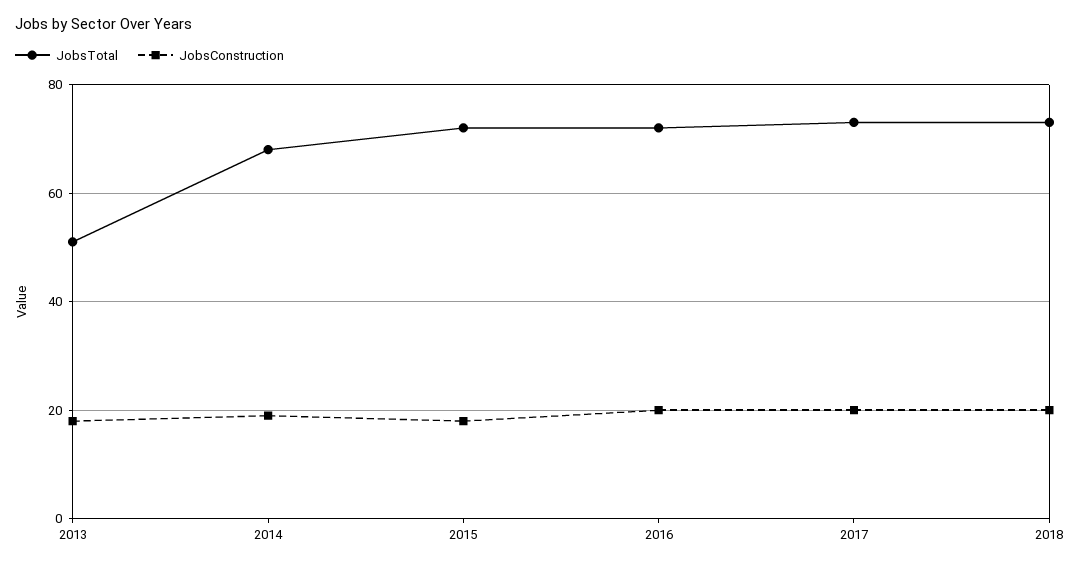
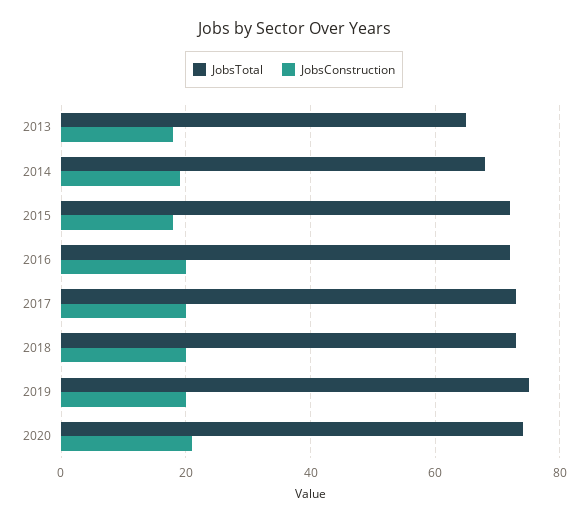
JobsTotal, 2013: 50 -> 65
JobsTotal, 2019: none -> 75
JobsConstruction, 2019: none -> 20
JobsTotal, 2020: none -> 75
JobsConstruction, 2020: none -> 20

